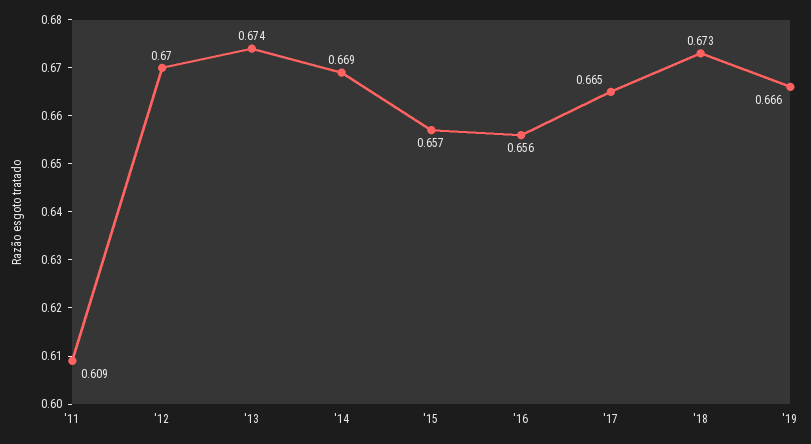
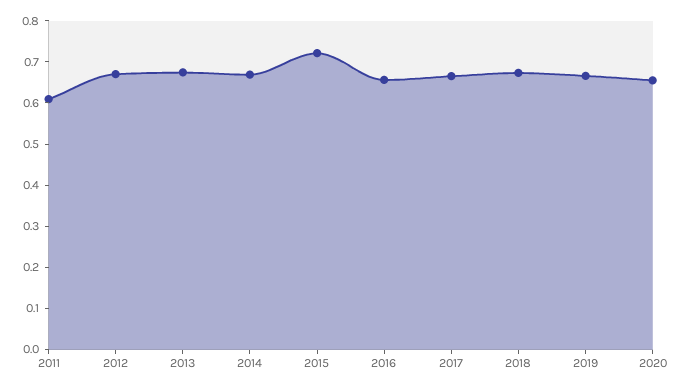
'15: 0.657 -> 0.72
2020: none -> 0.66

